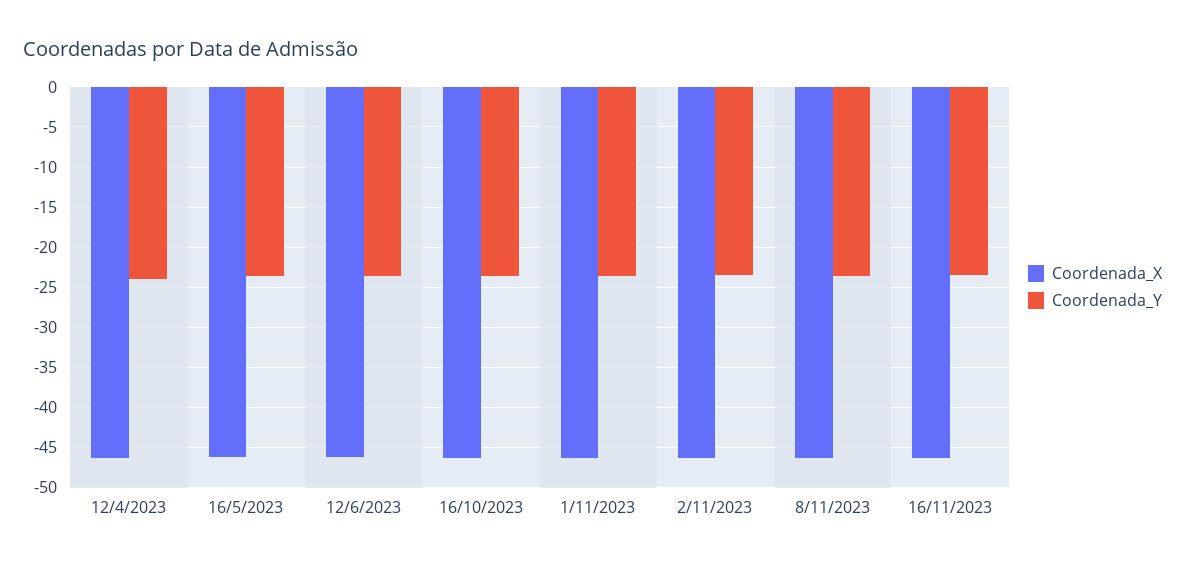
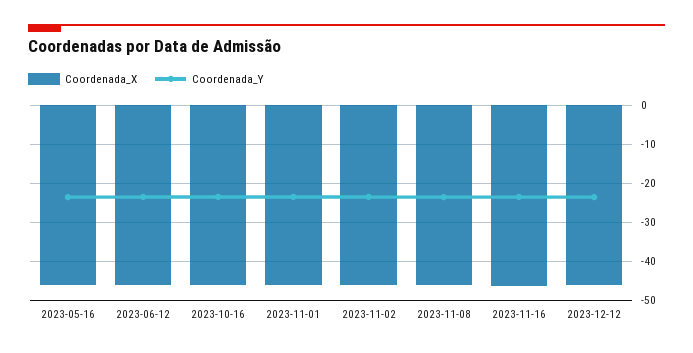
Coordenada_X, 12/4/2023: -46 -> none
Coordenada_Y, 12/4/2023: -24 -> none
Coordenada_X, 2023-12-12: none -> -46
Coordenada_Y, 2023-12-12: none -> -24

